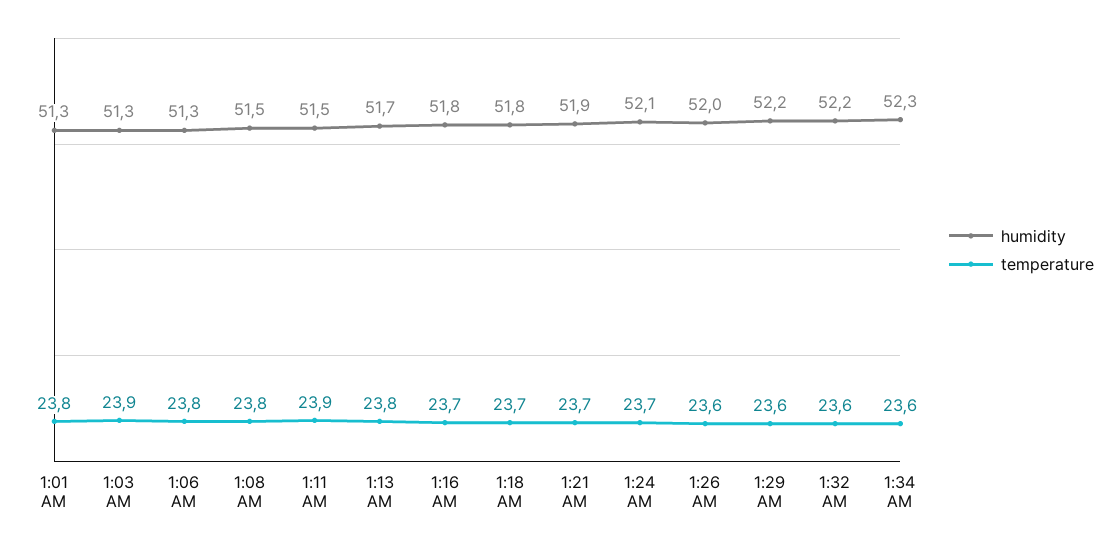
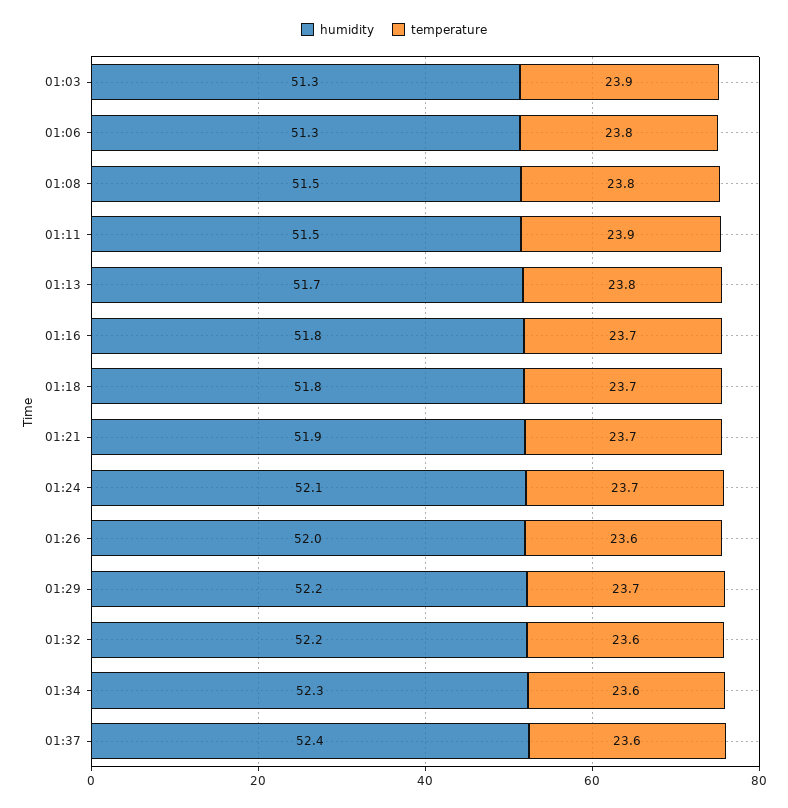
humidity, 1:01 AM: 51.3 -> none
temperature, 1:01 AM: 23.8 -> none
temperature, 1:29 AM: 23.6 -> 23.7
humidity, 01:37: none -> 52.4
temperature, 01:37: none -> 23.6

